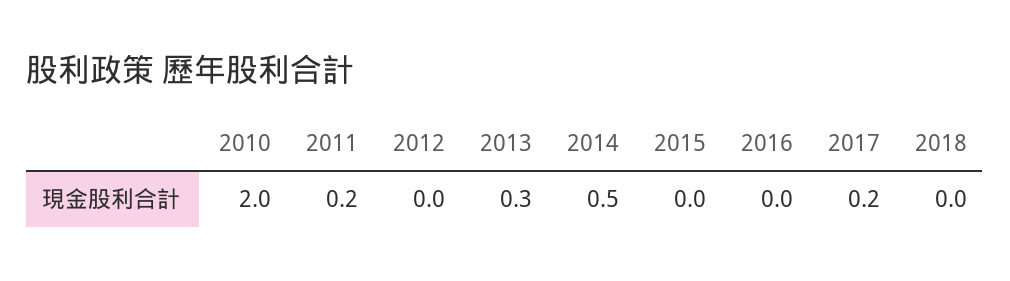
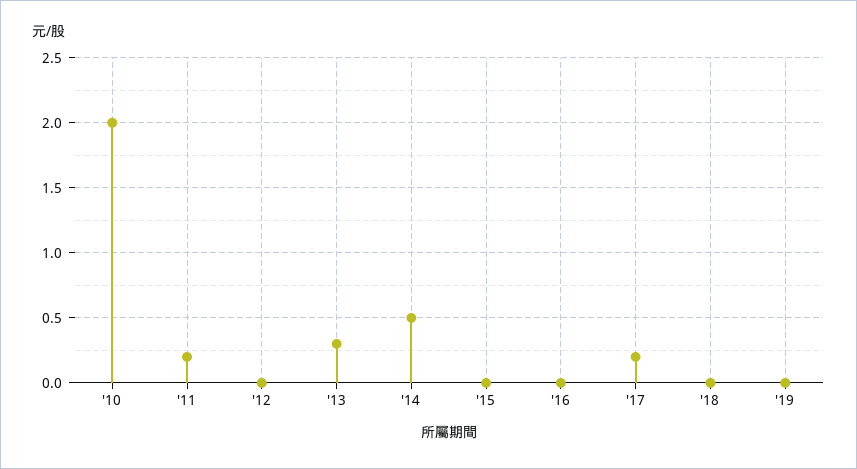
'19: none -> 0

